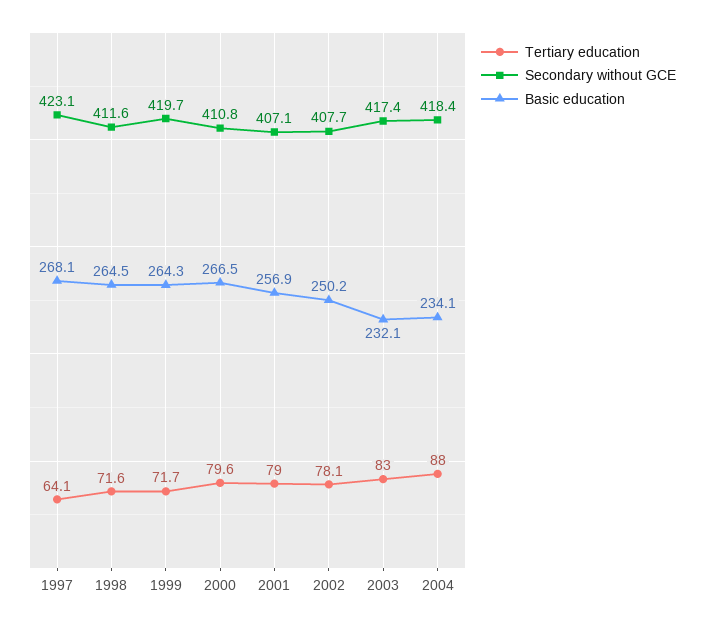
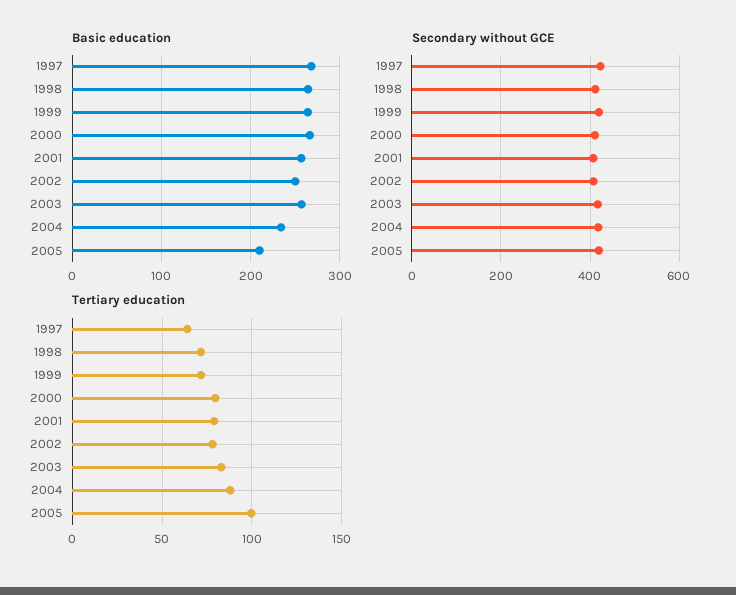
Basic education, 2003: 232.1 -> 260
Basic education, 2005: none -> 210
Secondary without GCE, 2005: none -> 420
Tertiary education, 2005: none -> 100

